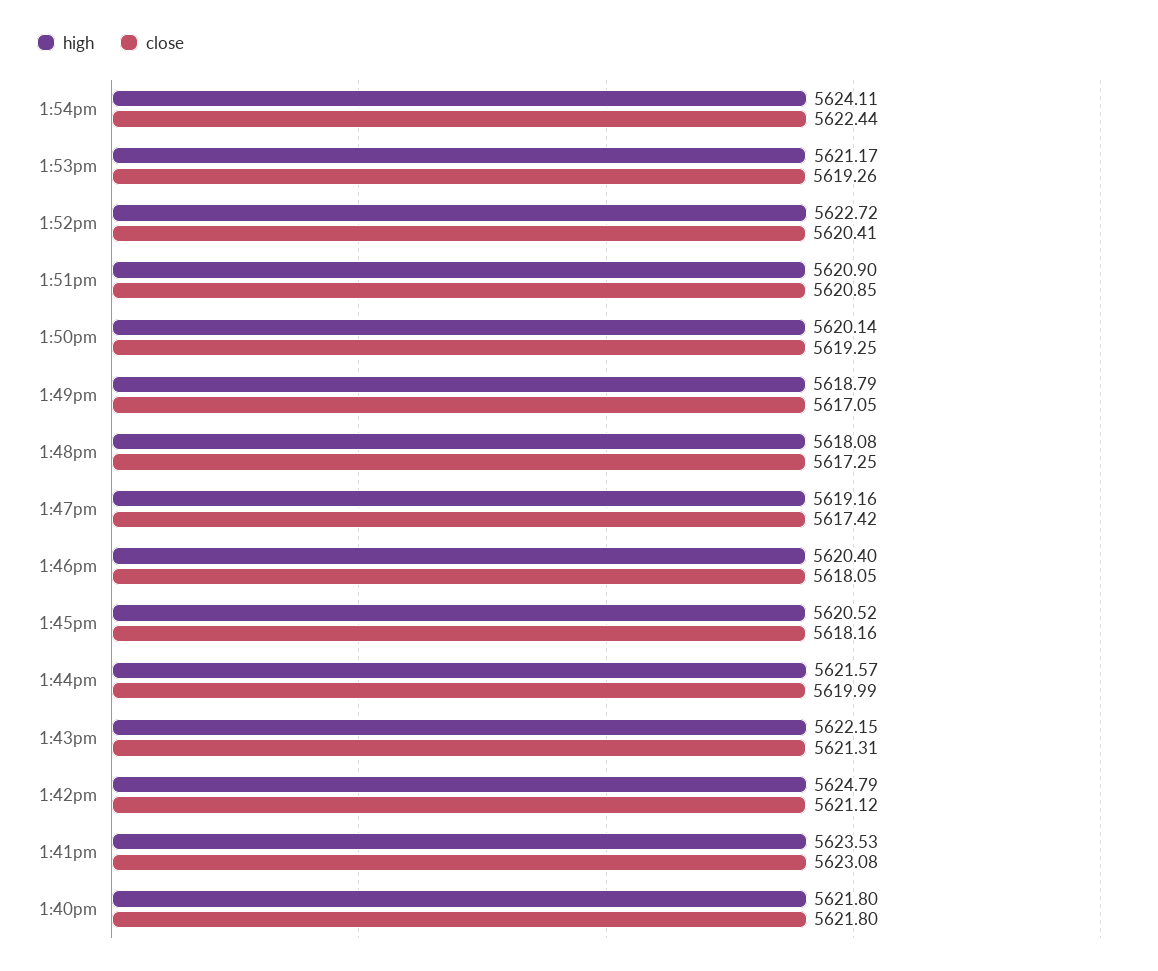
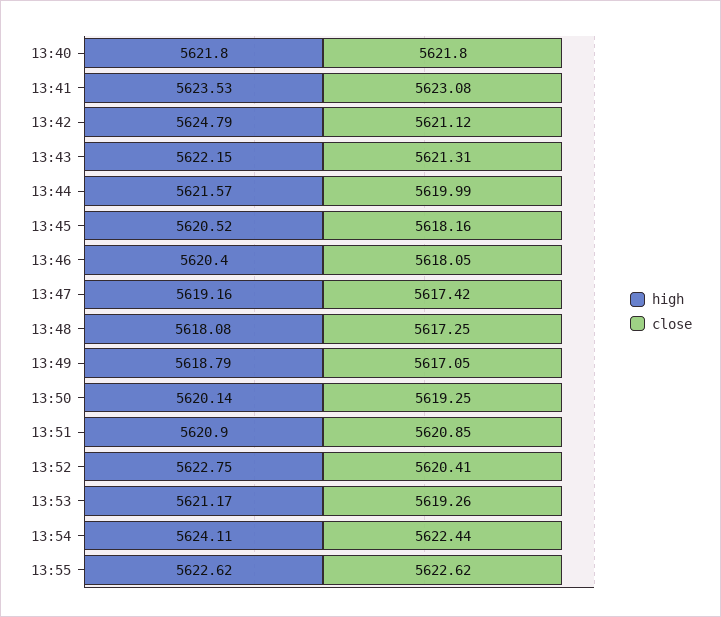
high, 1:52pm: 5622.72 -> 5622.75
high, 13:55: none -> 5622.62
close, 13:55: none -> 5622.62

